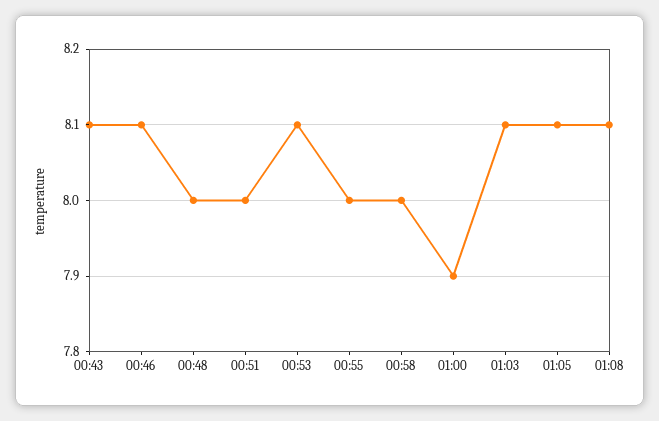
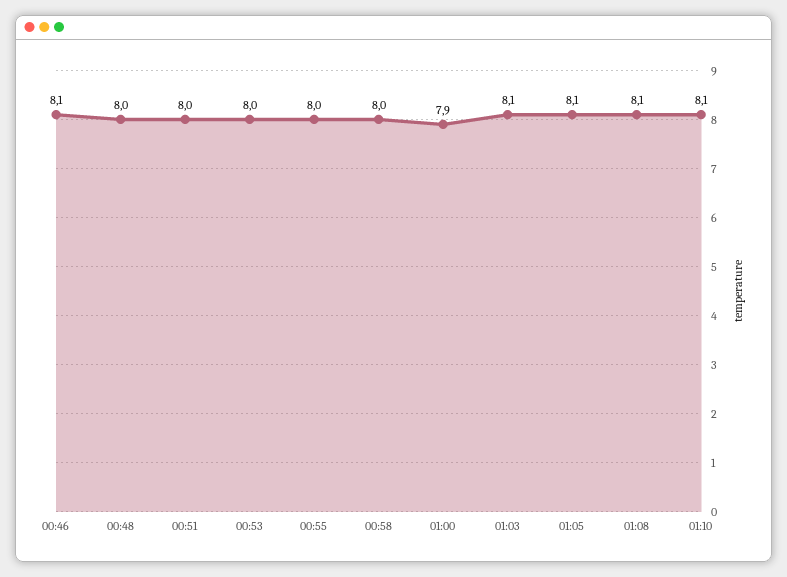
00:43: 8.1 -> none
00:53: 8.1 -> 8
01:10: none -> 8.1

